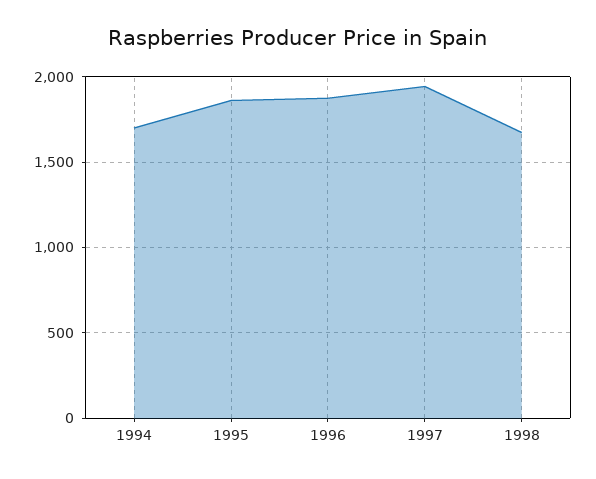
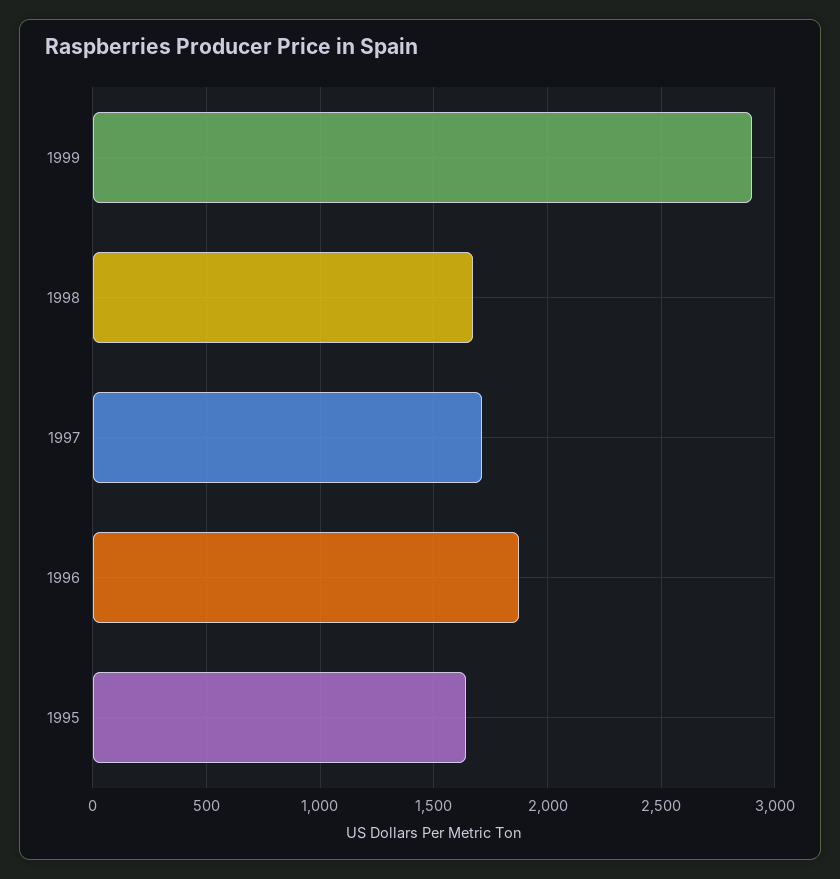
1994: 1700 -> none
1995: 1850 -> 1650
1997: 1950 -> 1700
1999: none -> 2900

